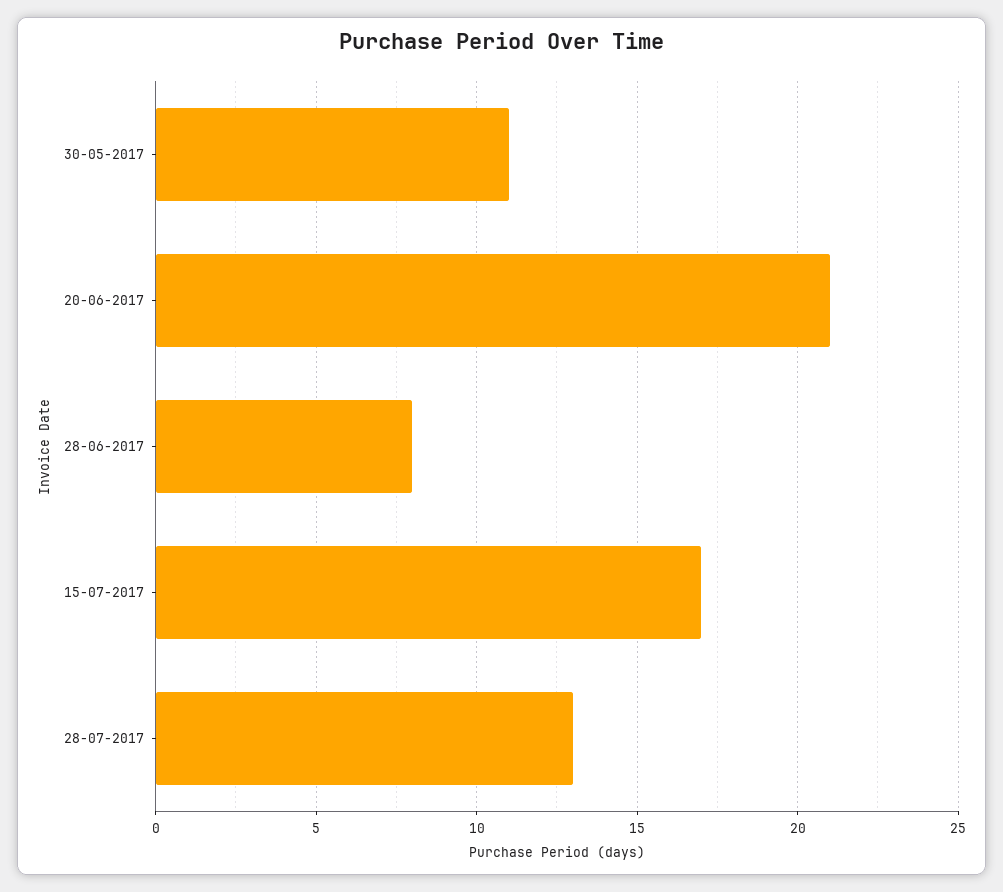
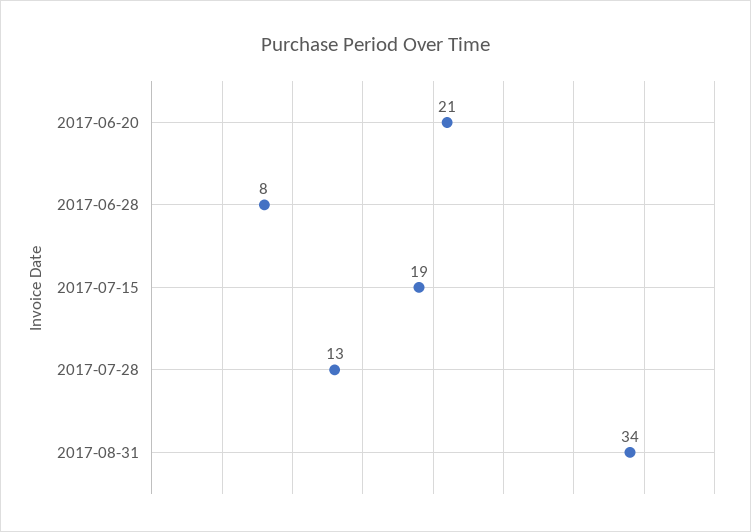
30-05-2017: 11 -> none
15-07-2017: 17 -> 19
2017-08-31: none -> 34

